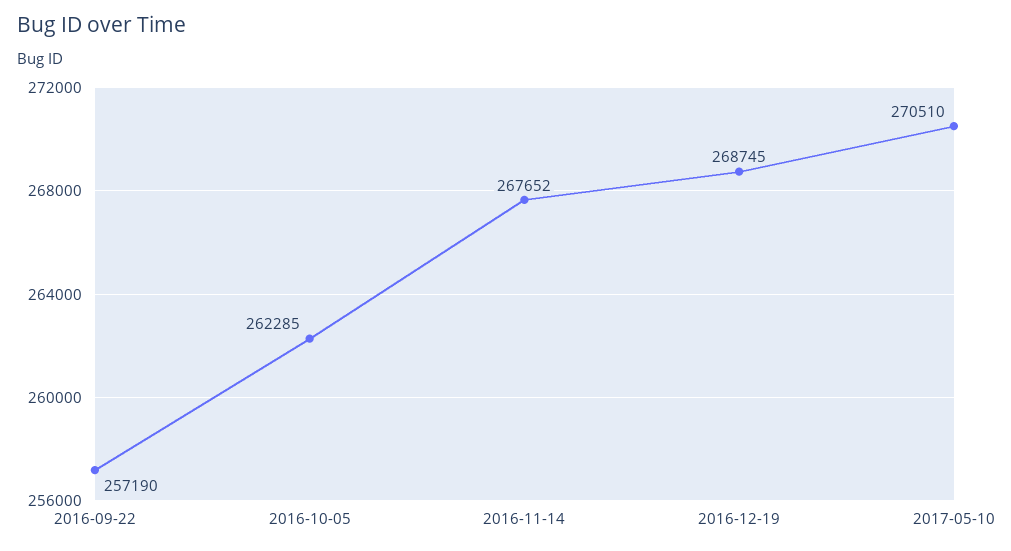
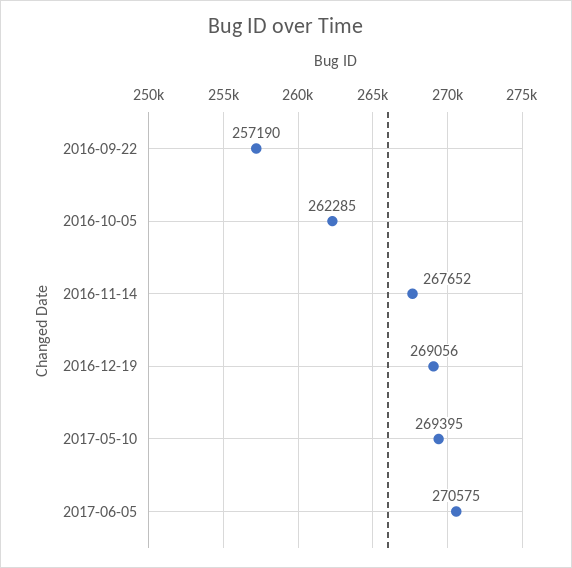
2016-12-19: 268745 -> 269056
2017-05-10: 270510 -> 269395
2017-06-05: none -> 270575

